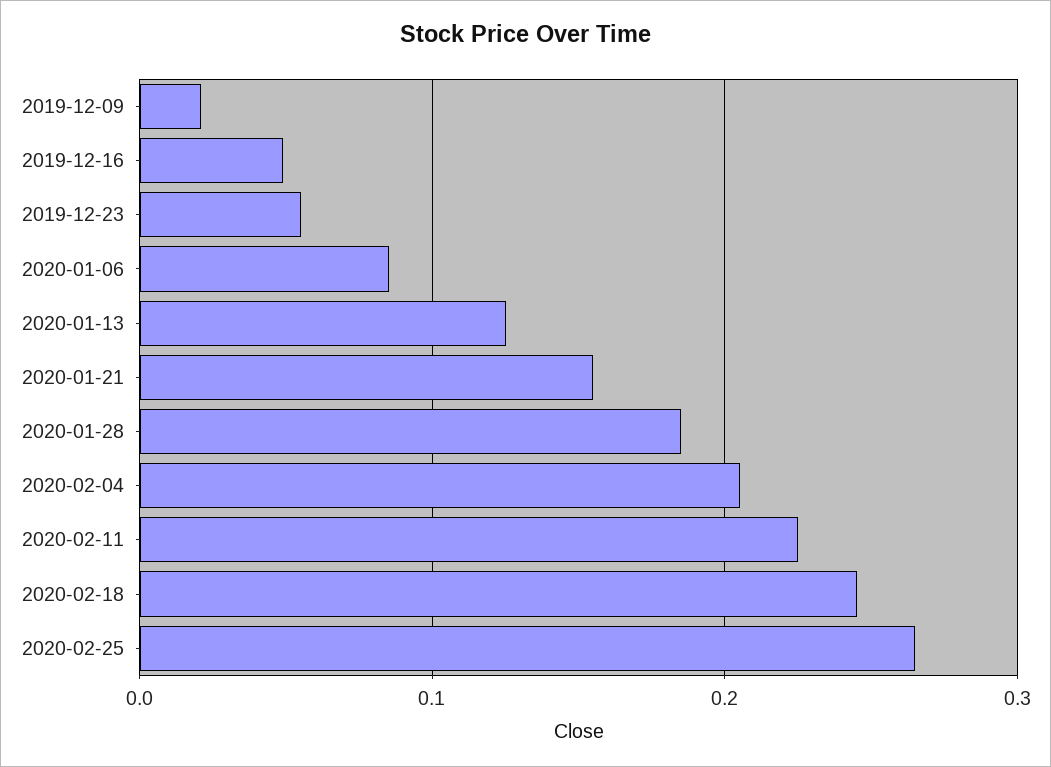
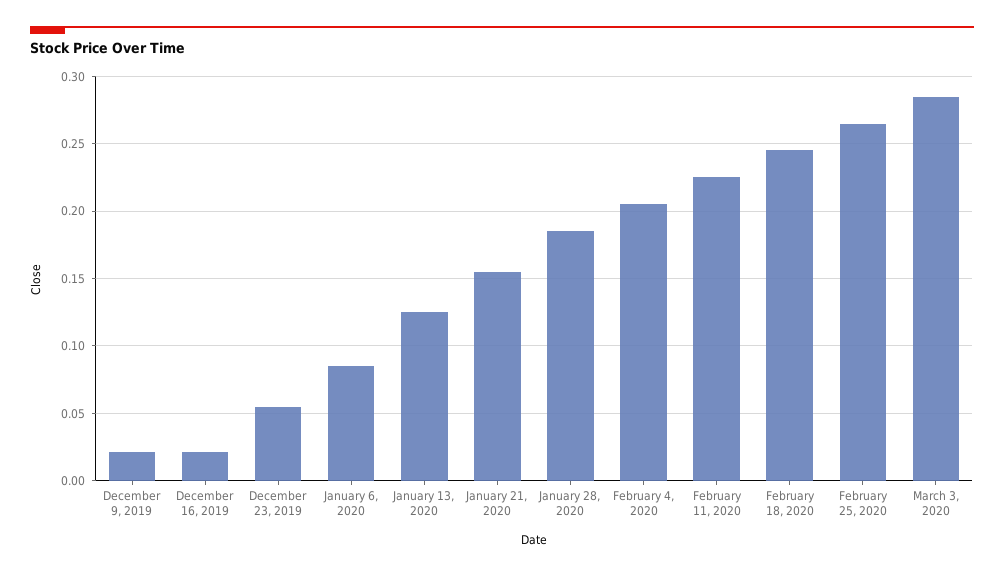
2019-12-16: 0.05 -> 0.02
March 3, 2020: none -> 0.285

